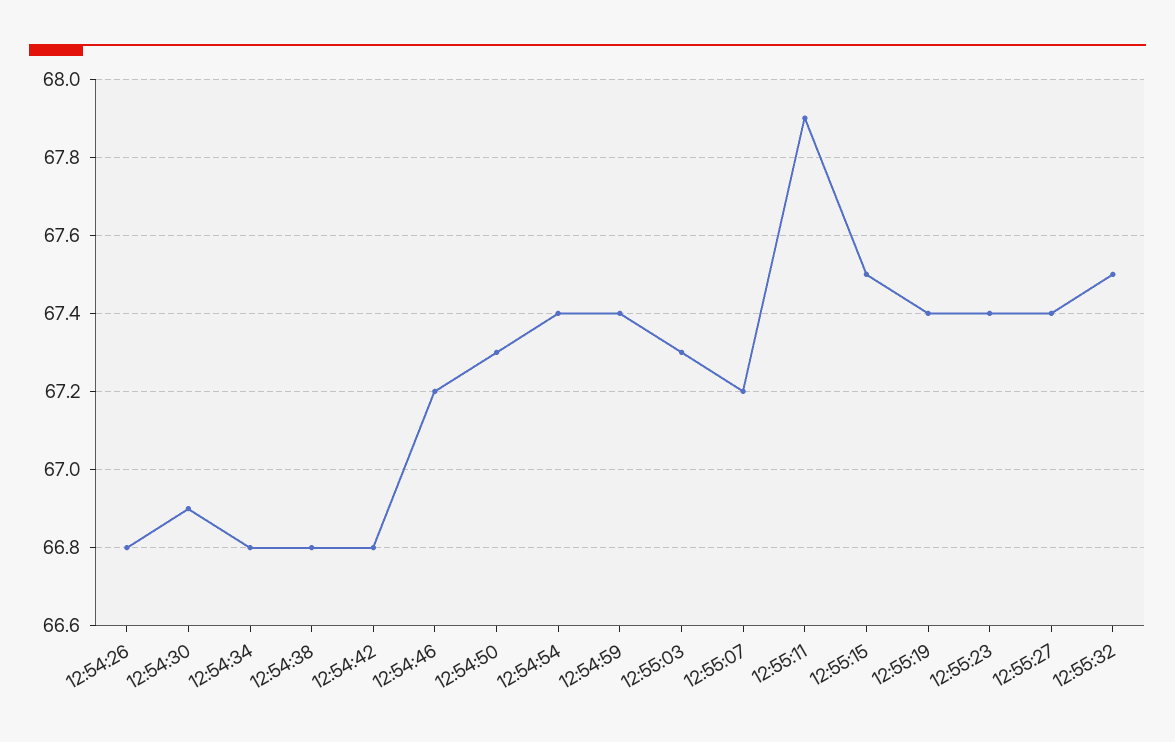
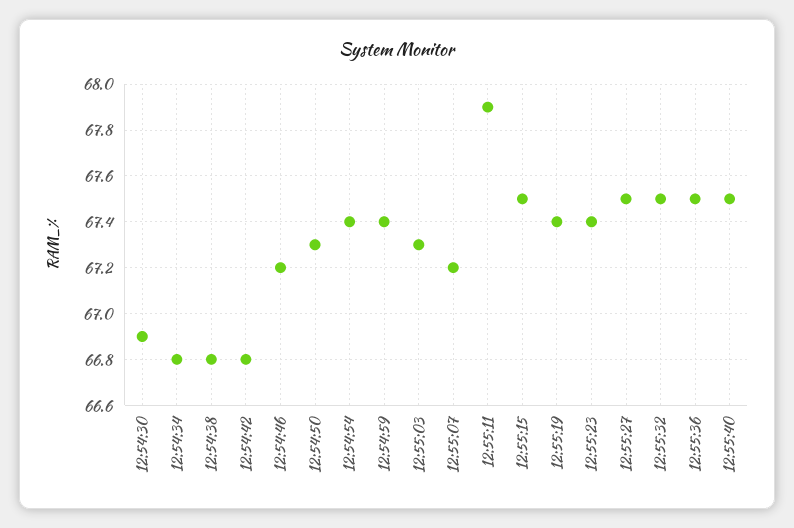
12:54:26: 66.8 -> none
12:55:27: 67.4 -> 67.5
12:55:36: none -> 67.5
12:55:40: none -> 67.5

